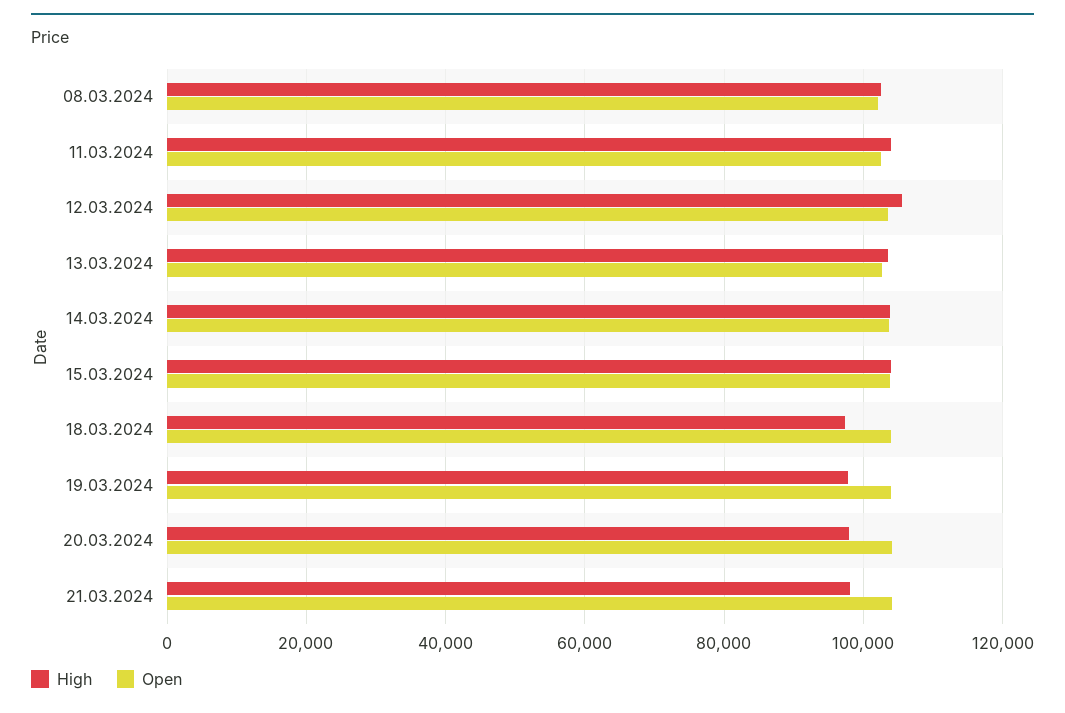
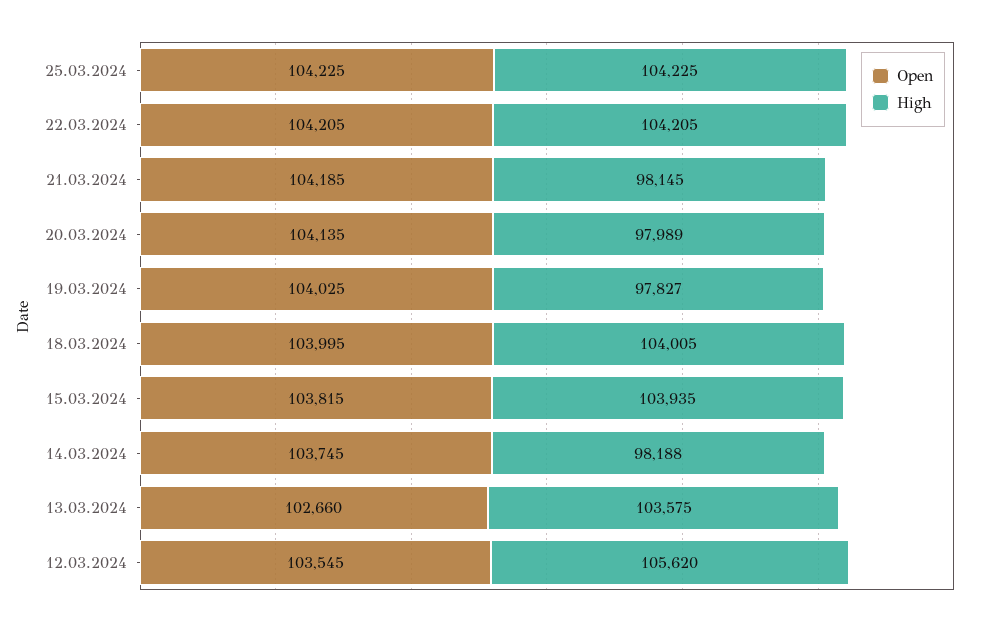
High, 08.03.2024: 102000 -> none
Open, 08.03.2024: 102000 -> none
High, 11.03.2024: 104000 -> none
Open, 11.03.2024: 102000 -> none
High, 14.03.2024: 104000 -> 98188
High, 18.03.2024: 98000 -> 104005
Open, 25.03.2024: none -> 104225
High, 25.03.2024: none -> 104225
Open, 22.03.2024: none -> 104205
High, 22.03.2024: none -> 104205

